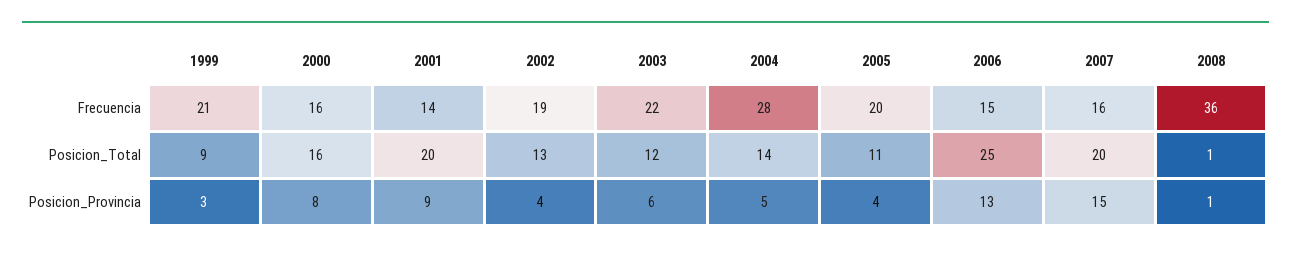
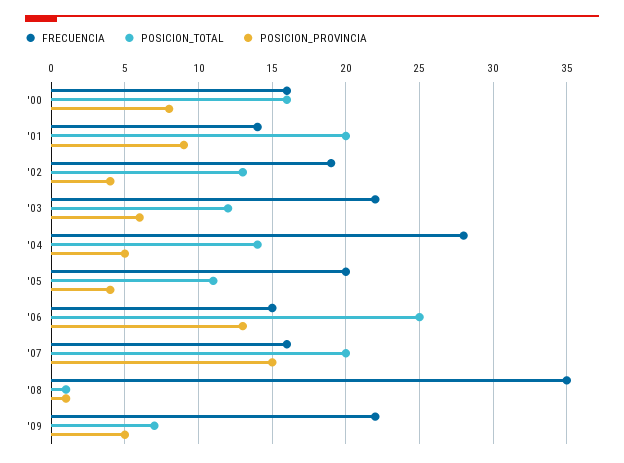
Frecuencia, 1999: 21 -> none
Frecuencia, 2008: 36 -> 35
Posicion_Total, 1999: 9 -> none
Posicion_Provincia, 1999: 3 -> none
Frecuencia, '09: none -> 22
Posicion_Total, '09: none -> 7
Posicion_Provincia, '09: none -> 5

